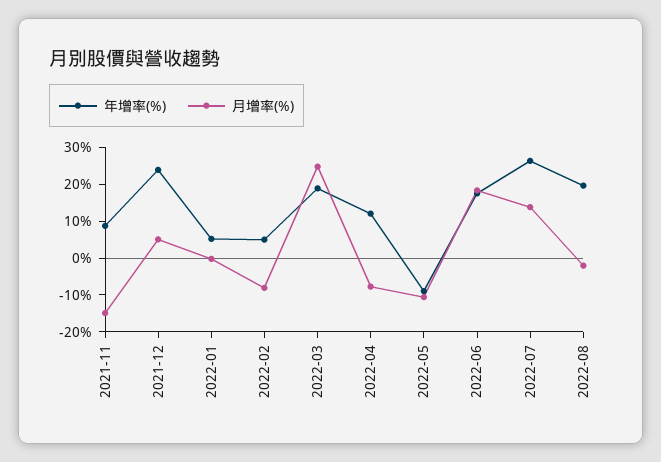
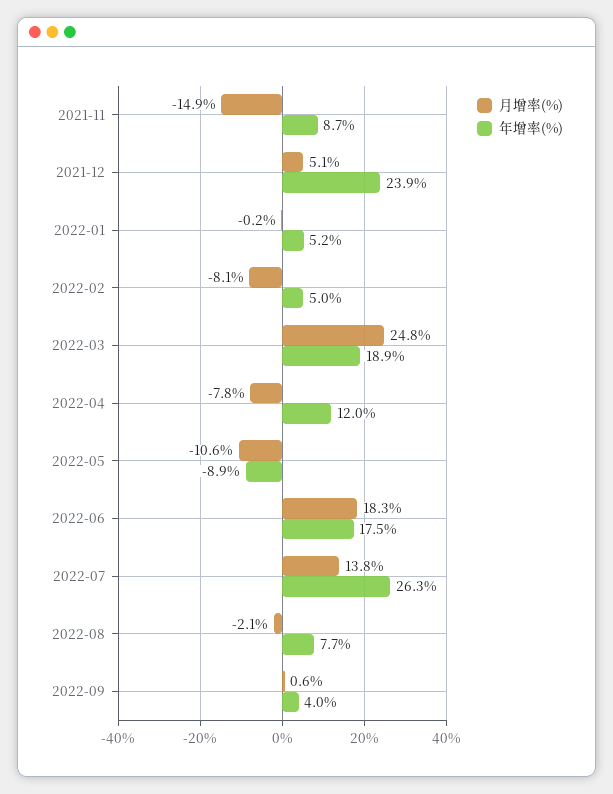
年增率(%), 2022-08: 20 -> 7.7
月增率(%), 2022-09: none -> 0.6
年增率(%), 2022-09: none -> 4

